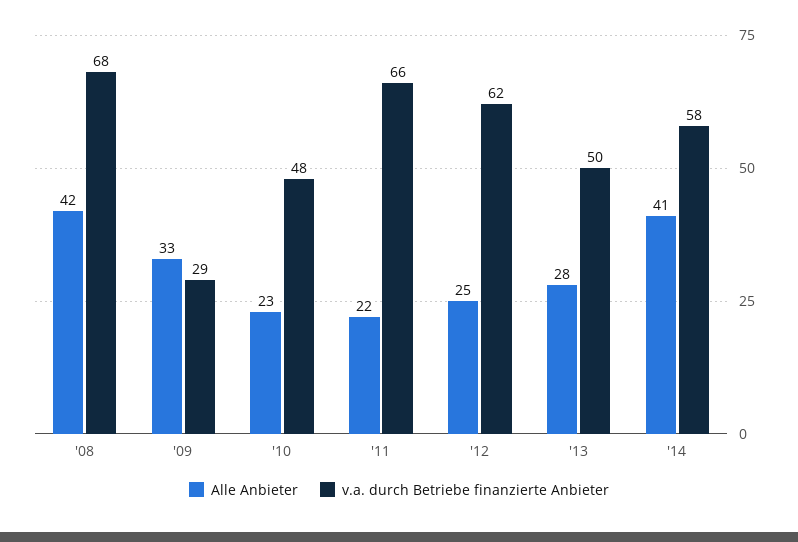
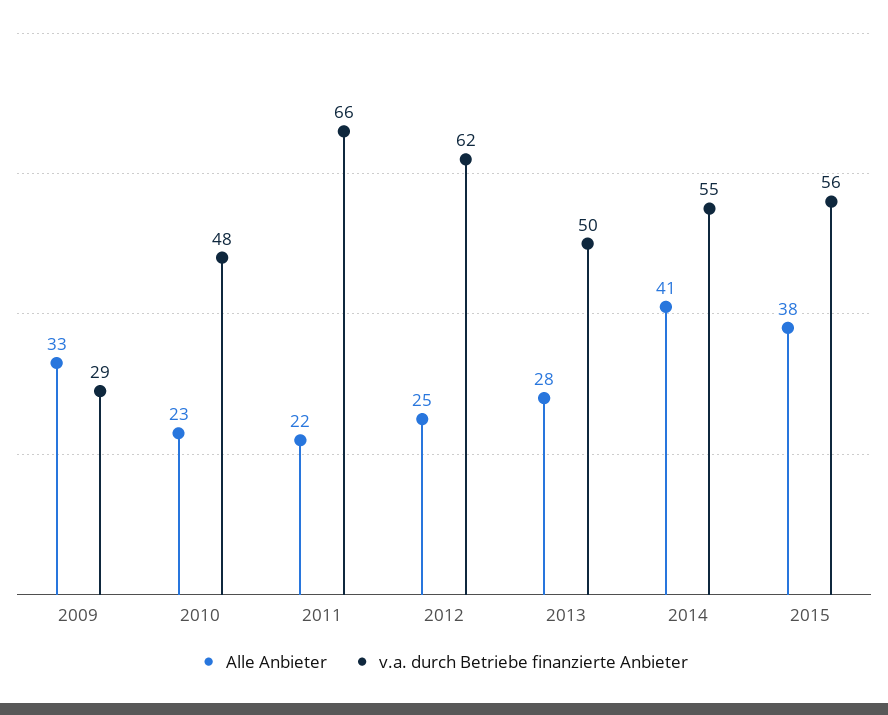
Alle Anbieter, '08: 42 -> none
v.a. durch Betriebe finanzierte Anbieter, '08: 68 -> none
v.a. durch Betriebe finanzierte Anbieter, '14: 58 -> 55
Alle Anbieter, 2015: none -> 38
v.a. durch Betriebe finanzierte Anbieter, 2015: none -> 56

